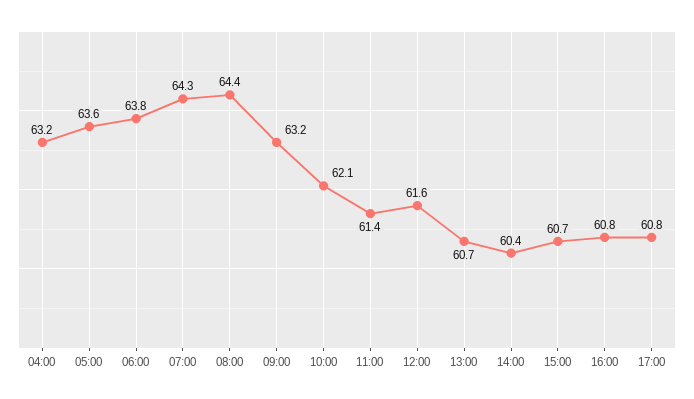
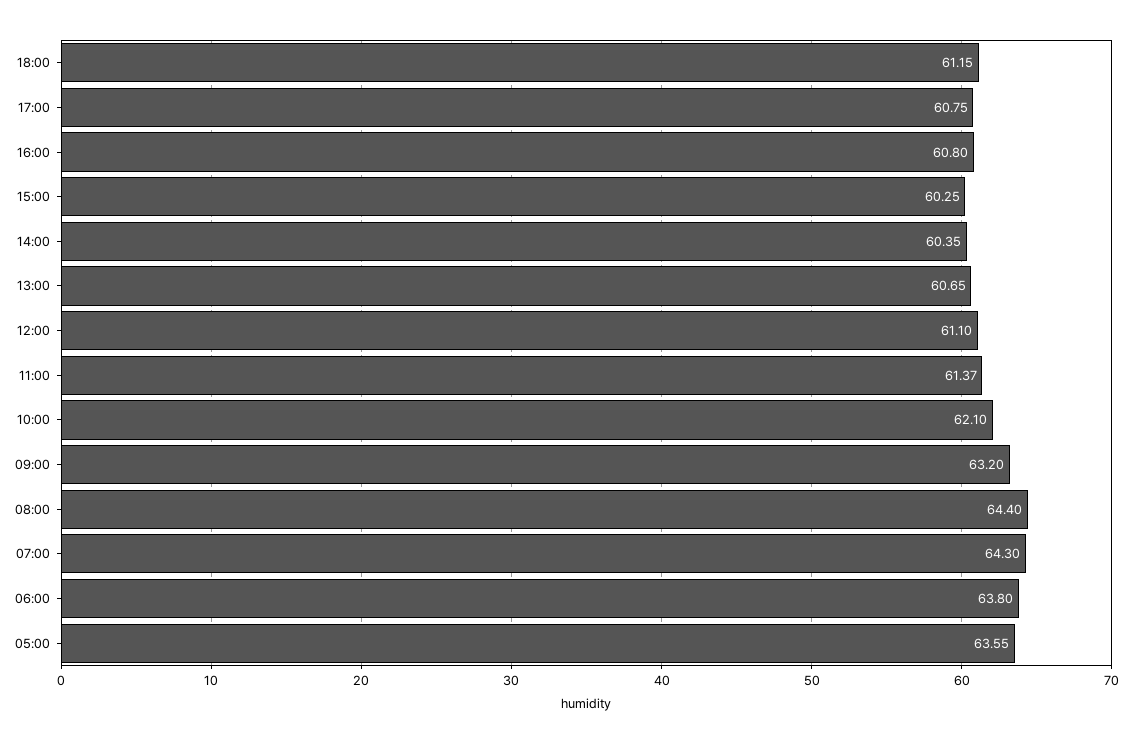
04:00: 63.2 -> none
12:00: 61.6 -> 61.1
15:00: 60.7 -> 60.25
18:00: none -> 61.15

